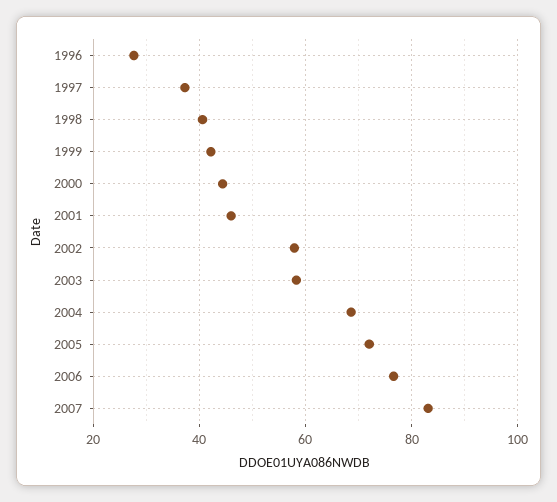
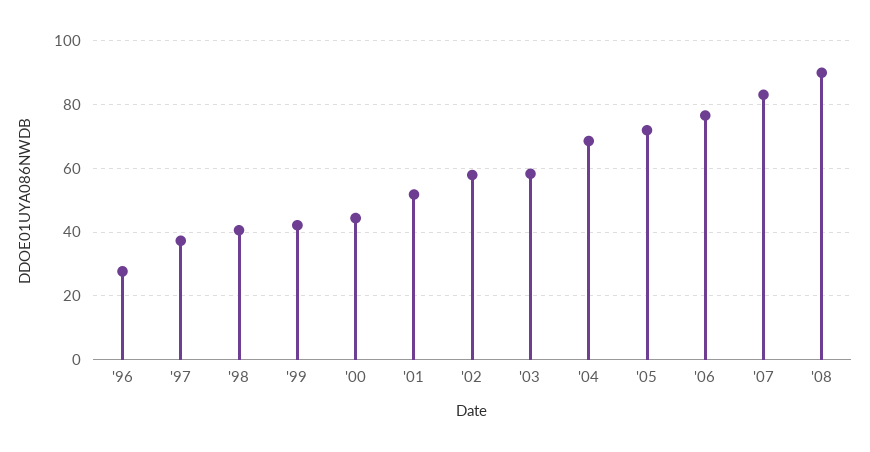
2001: 46 -> 52
'08: none -> 90

